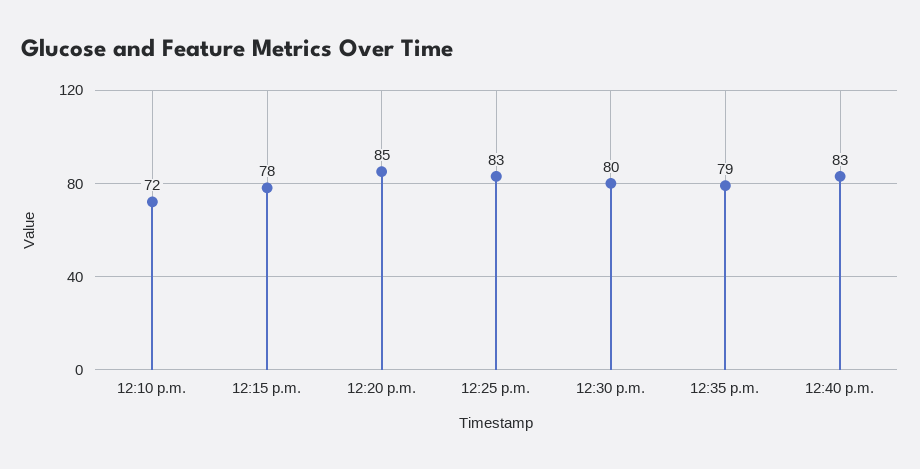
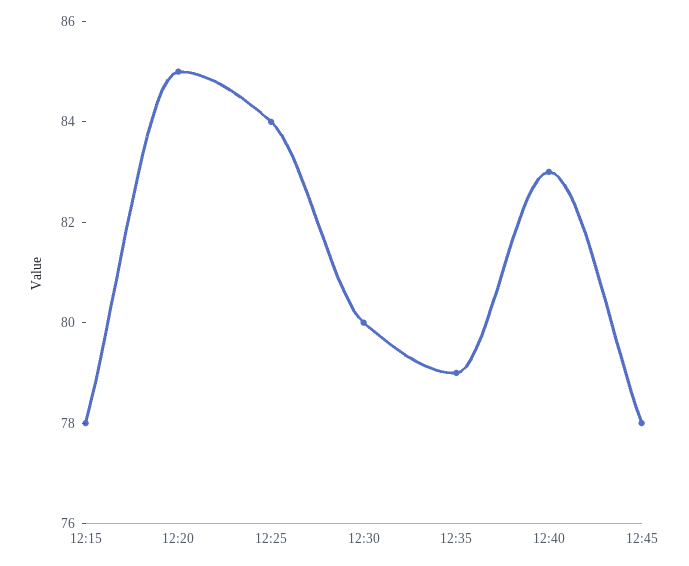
12:10 p.m.: 72 -> none
12:25 p.m.: 83 -> 84
12:45: none -> 78

